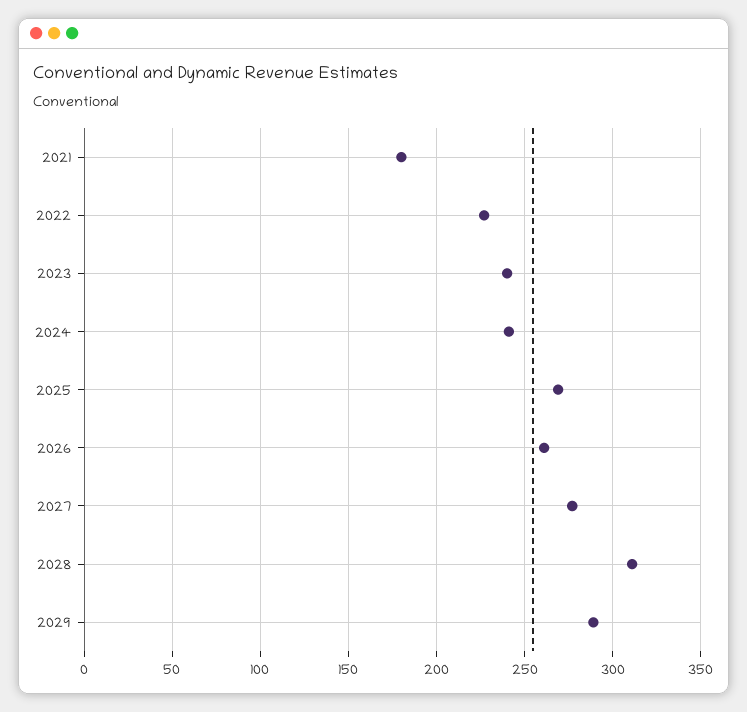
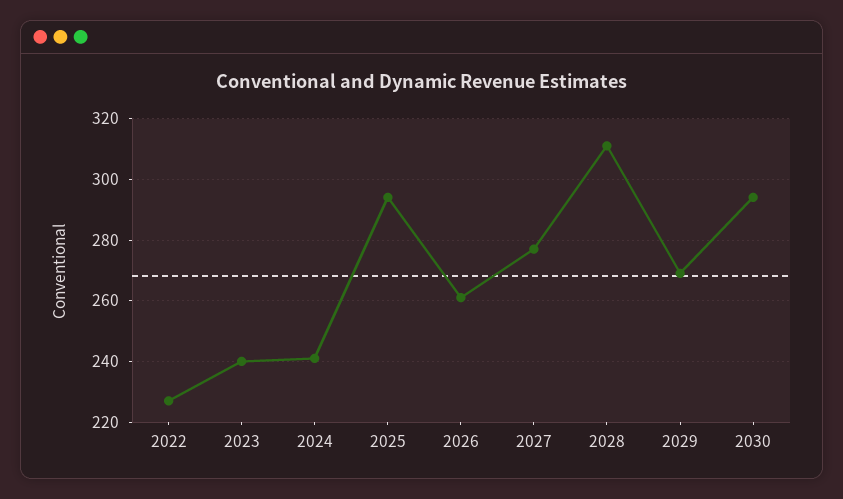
2021: 180 -> none
2025: 270 -> 295
2029: 290 -> 270
2030: none -> 295

